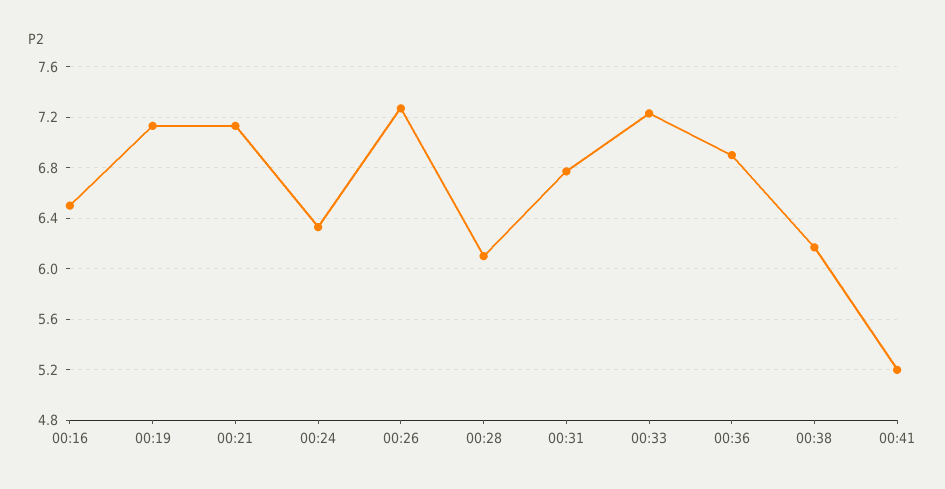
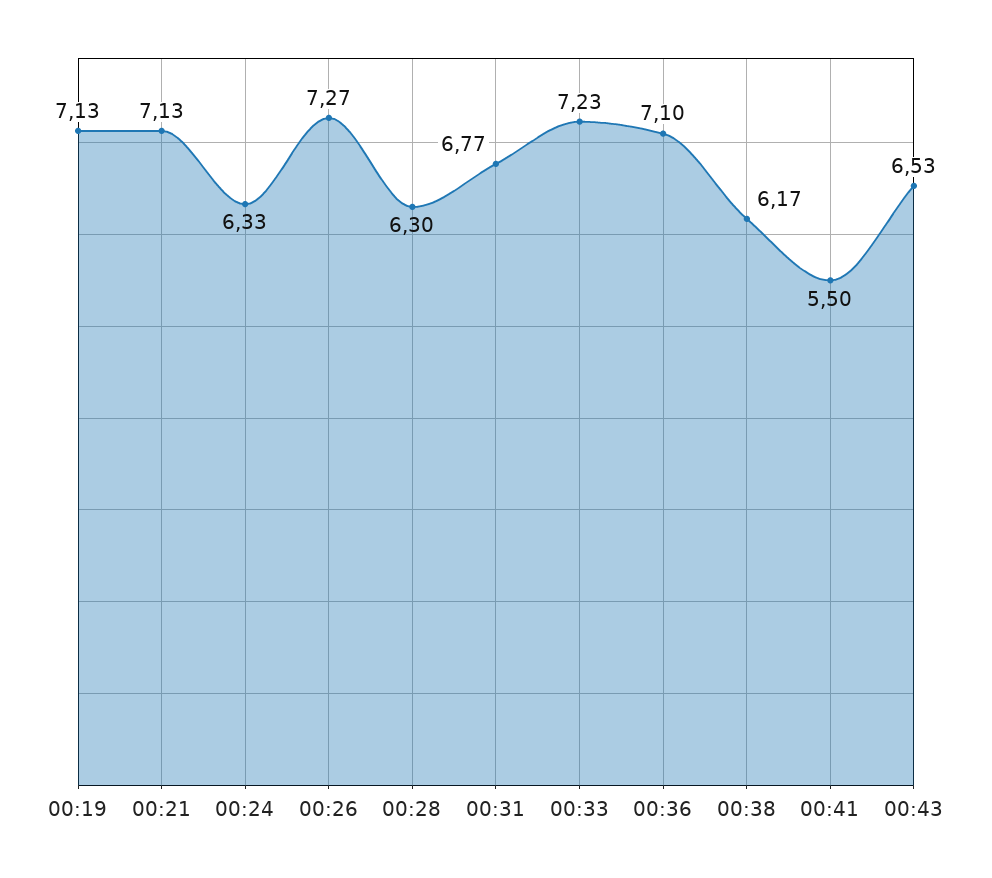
00:16: 6.5 -> none
00:28: 6.1 -> 6.3
00:36: 6.9 -> 7.1
00:41: 5.2 -> 5.5
00:43: none -> 6.53

